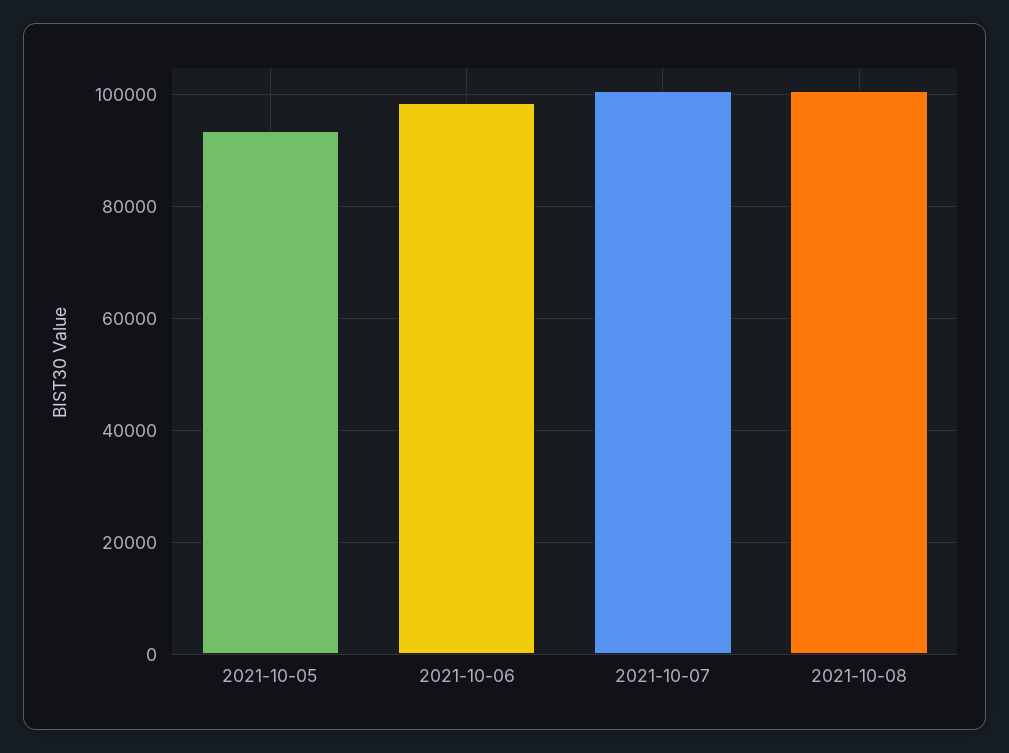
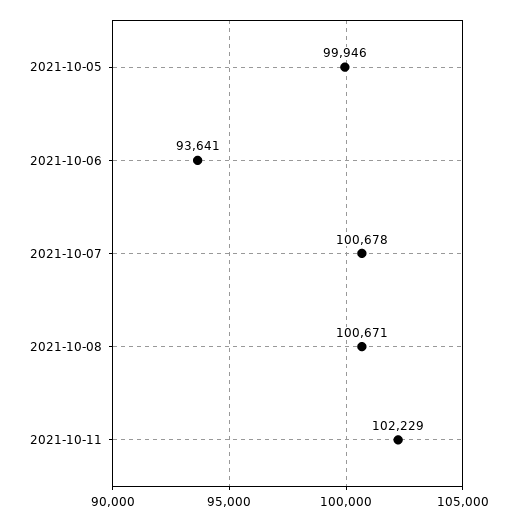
2021-10-05: 94000 -> 99946
2021-10-06: 98000 -> 93641
2021-10-11: none -> 102229

